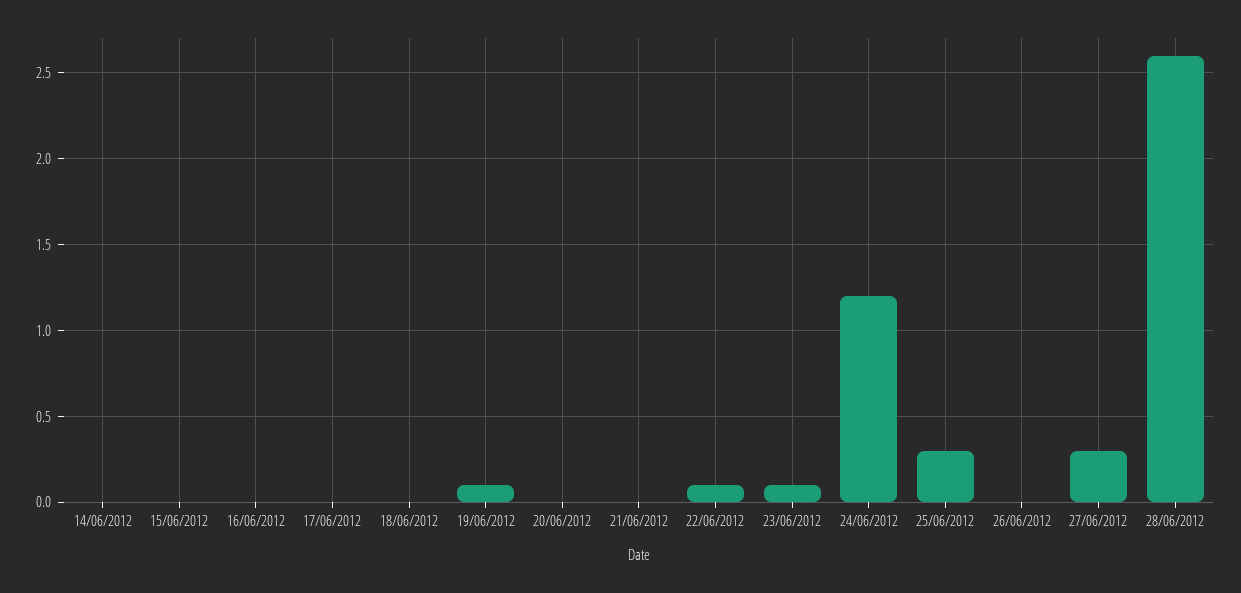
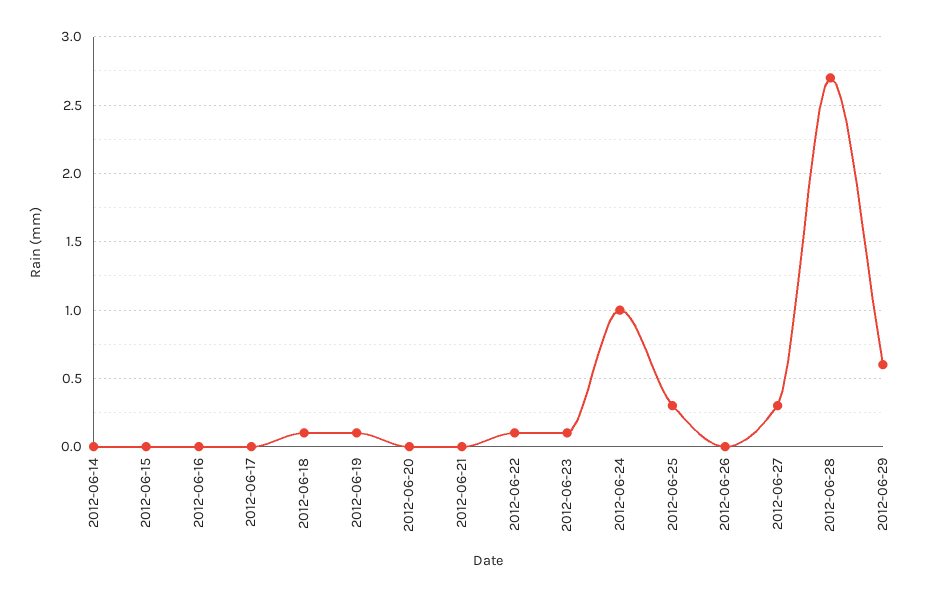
18/06/2012: 0 -> 0.1
24/06/2012: 1.2 -> 1
28/06/2012: 2.6 -> 2.7
2012-06-29: none -> 0.6

